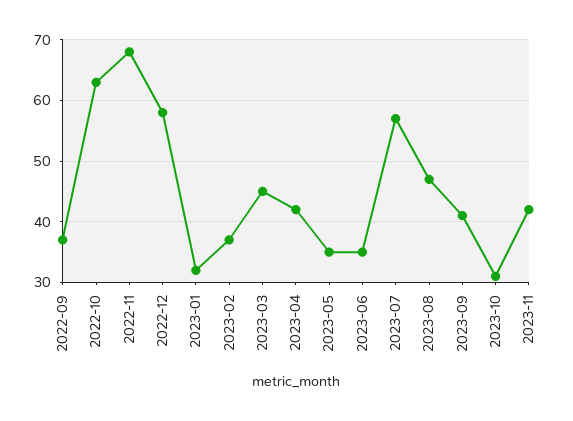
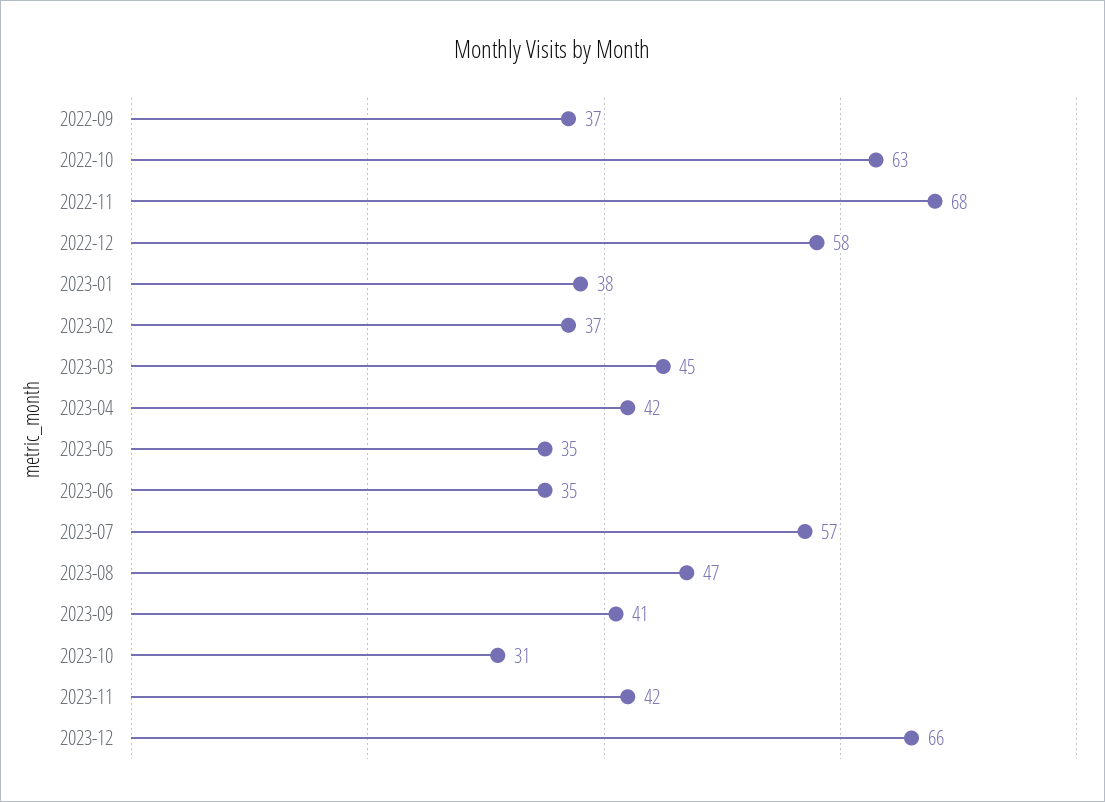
2023-01: 32 -> 38
2023-12: none -> 66

